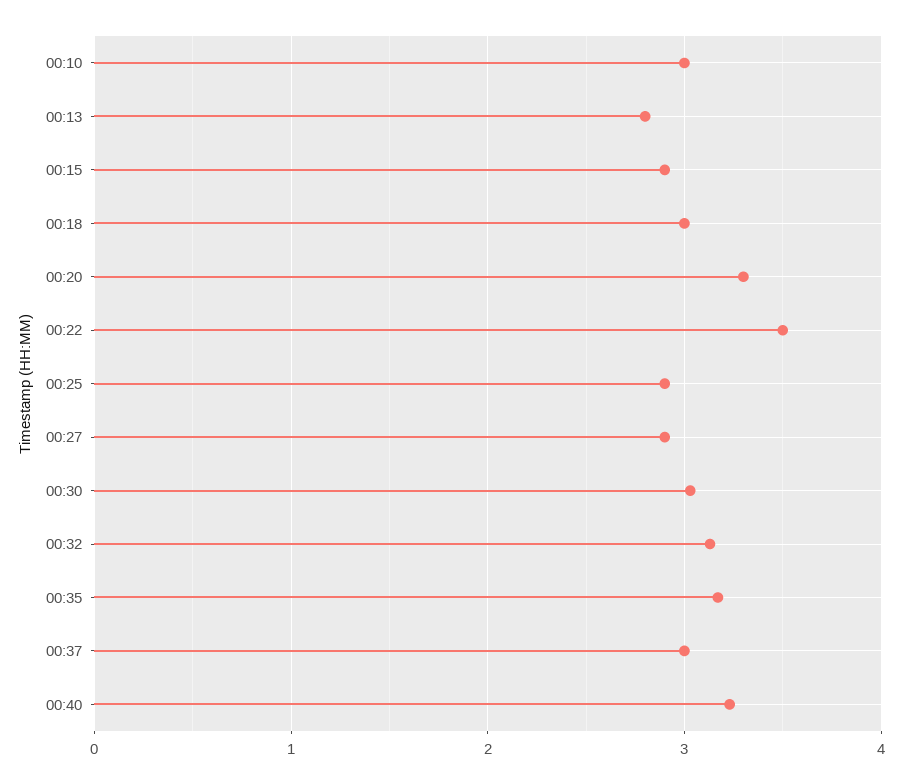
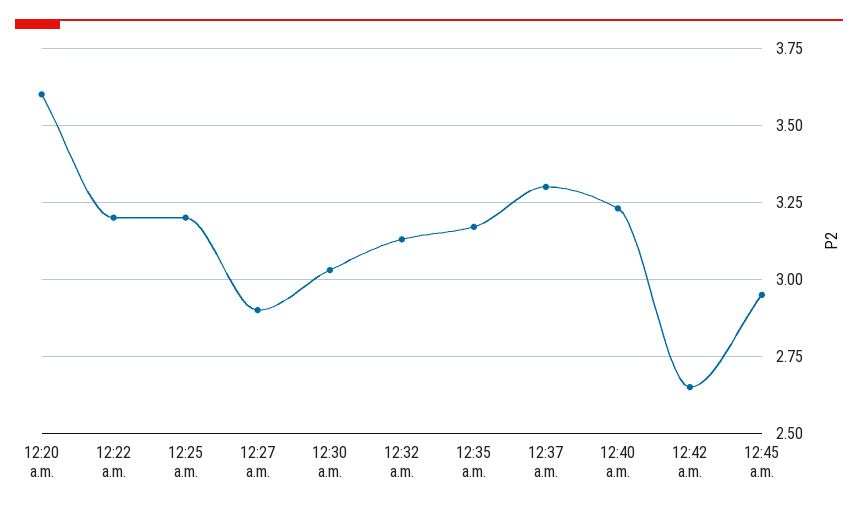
00:10: 3 -> none
00:13: 2.8 -> none
00:15: 2.9 -> none
00:18: 3 -> none
00:20: 3.3 -> 3.6
00:22: 3.5 -> 3.2
00:25: 2.9 -> 3.2
00:37: 3 -> 3.3
12:42 a.m.: none -> 2.65
12:45 a.m.: none -> 2.95

